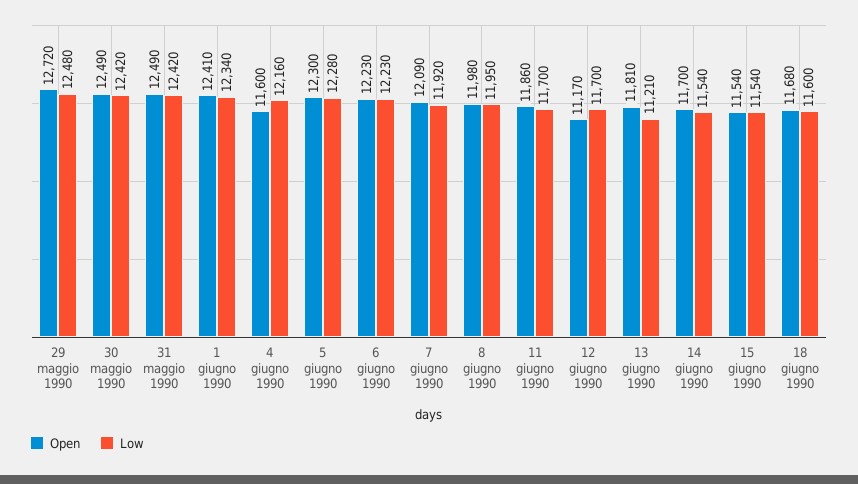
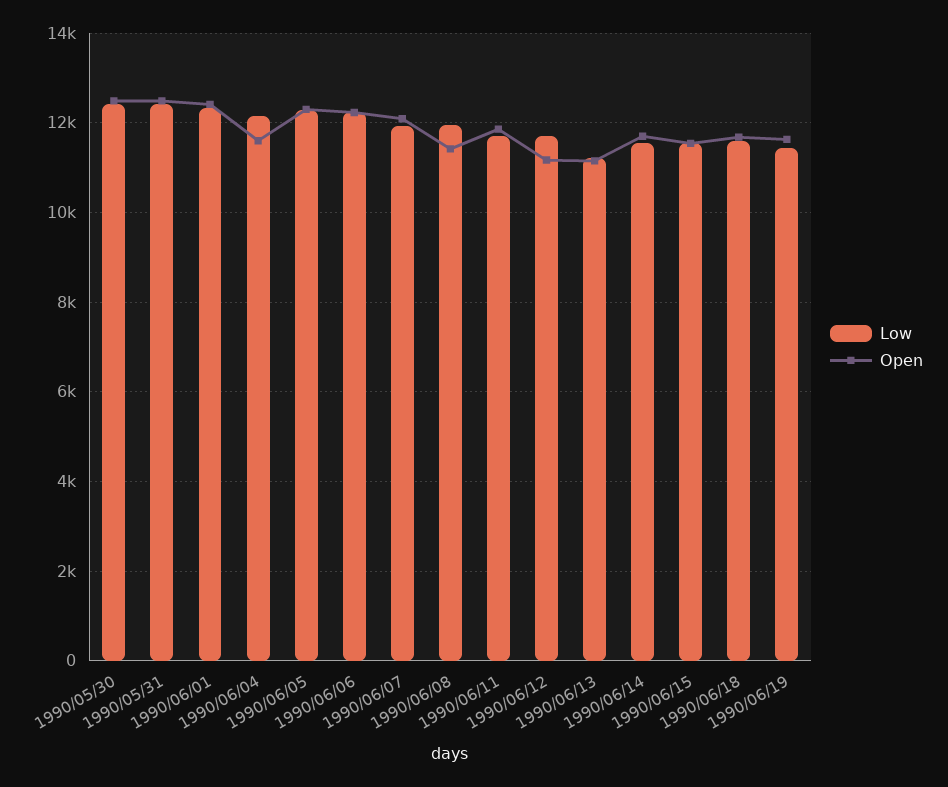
Open, 29 maggio 1990: 12720 -> none
Low, 29 maggio 1990: 12480 -> none
Open, 8 giugno 1990: 11980 -> 11400
Open, 13 giugno 1990: 11810 -> 11200
Low, 1990/06/19: none -> 11400
Open, 1990/06/19: none -> 11600

